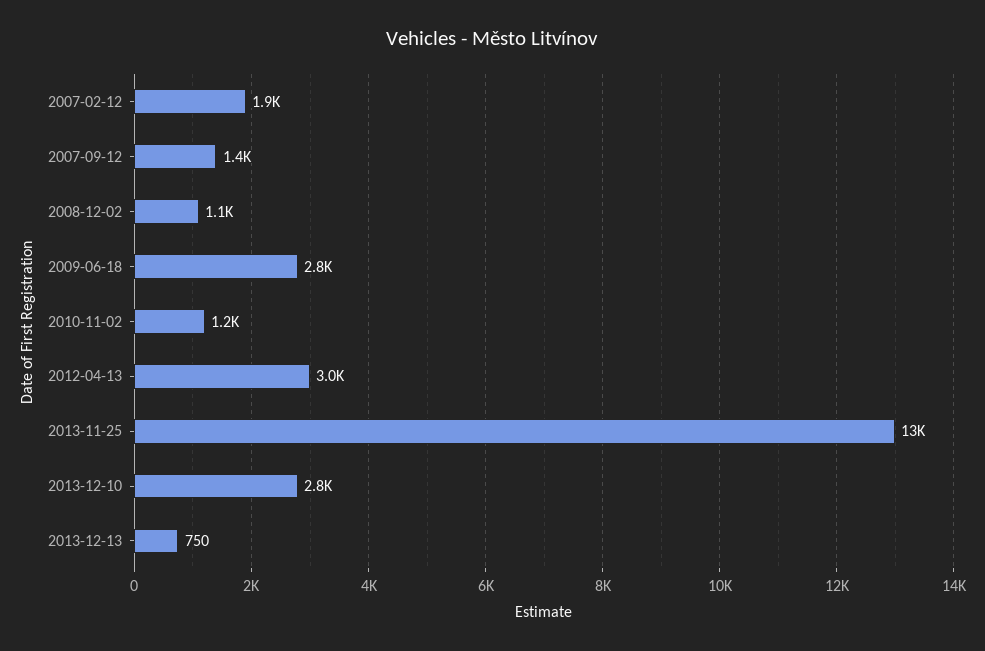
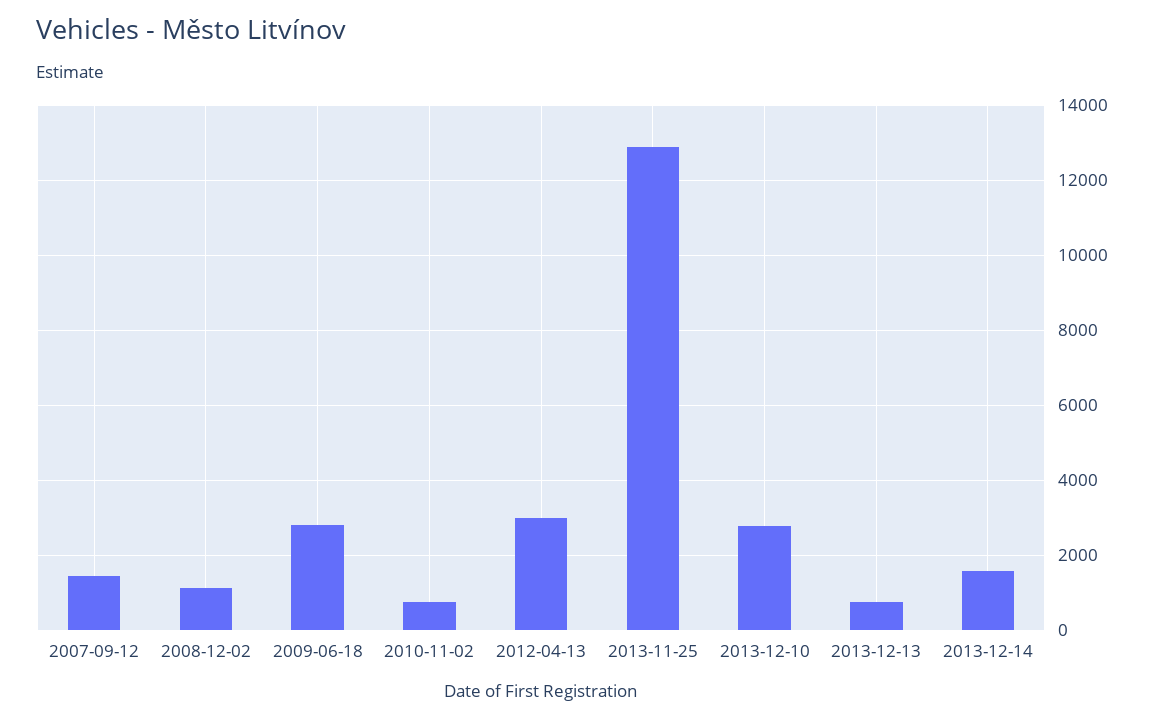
2007-02-12: 1900 -> none
2010-11-02: 1200 -> 800
2013-12-14: none -> 1600

